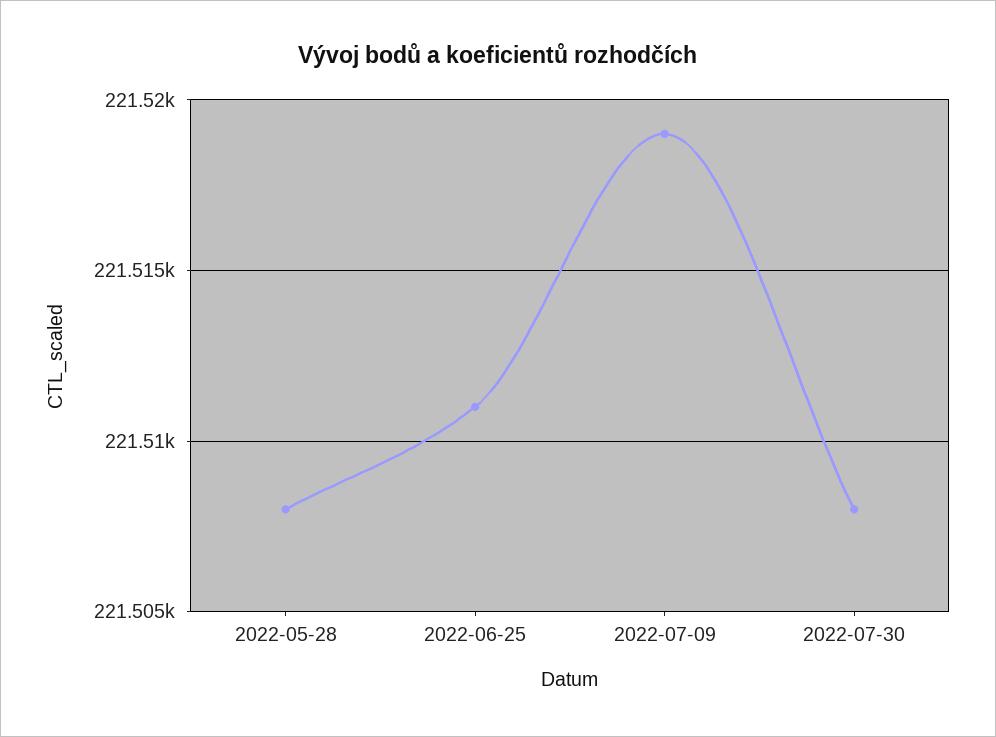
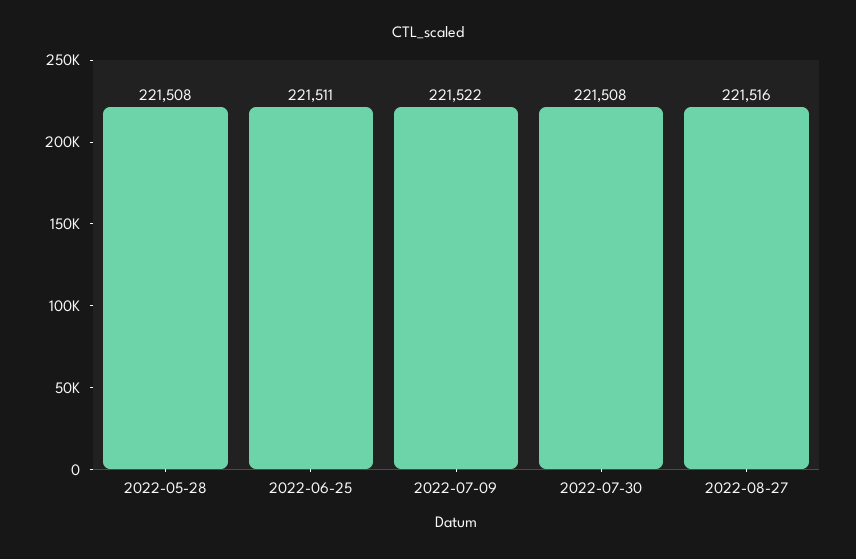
2022-07-09: 221519 -> 221522
2022-08-27: none -> 221516

